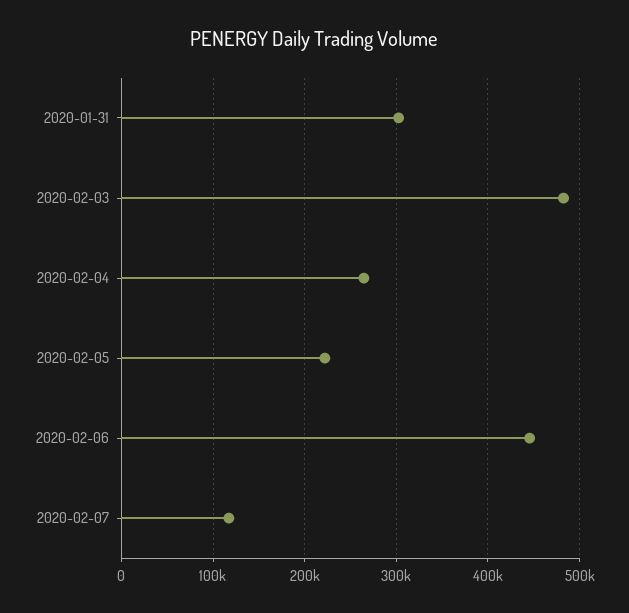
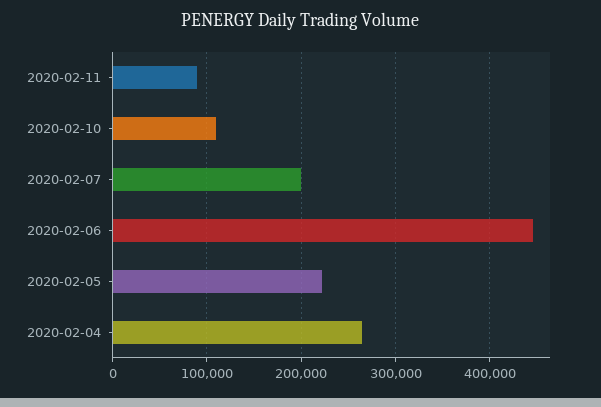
2020-01-31: 300000 -> none
2020-02-03: 480000 -> none
2020-02-07: 120000 -> 200000
2020-02-11: none -> 90000
2020-02-10: none -> 110000

